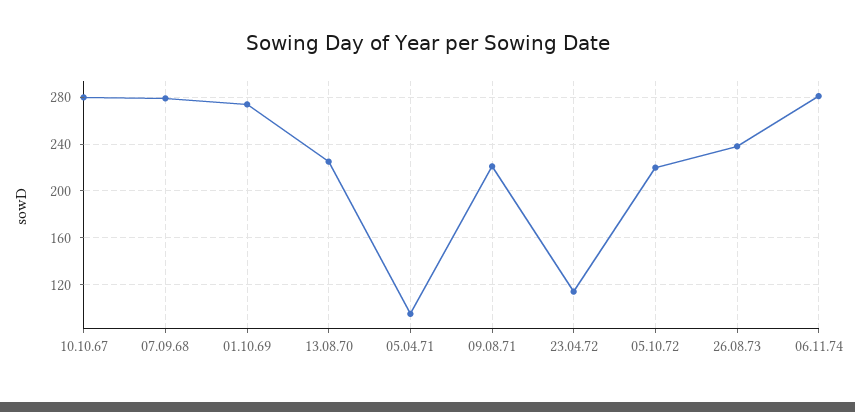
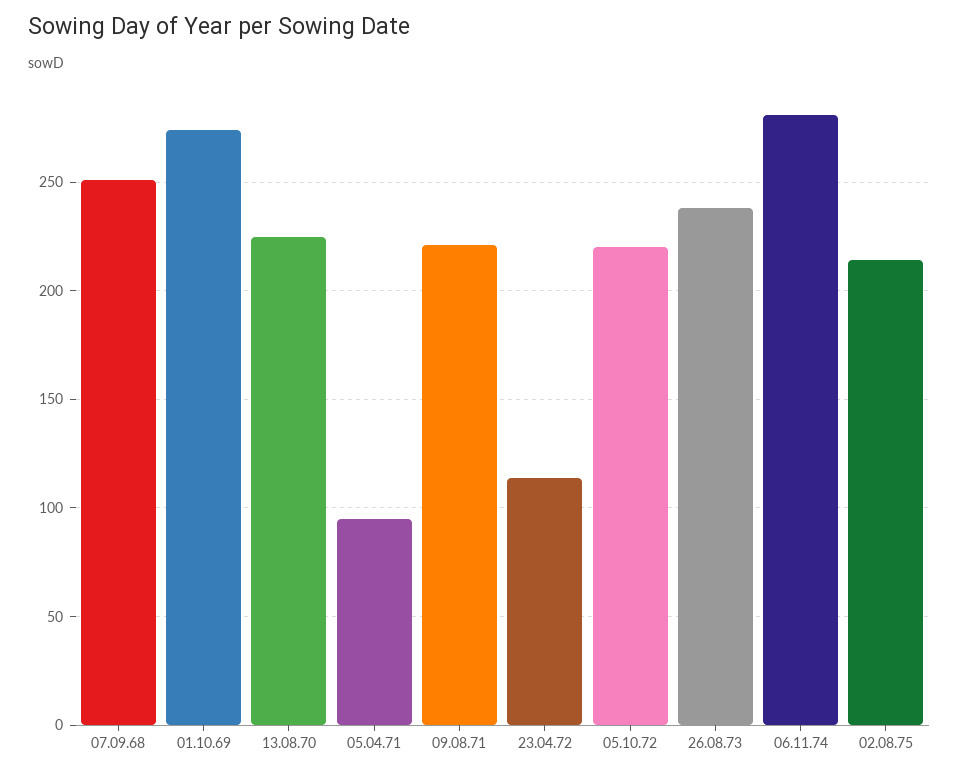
10.10.67: 280 -> none
07.09.68: 280 -> 250
02.08.75: none -> 215

